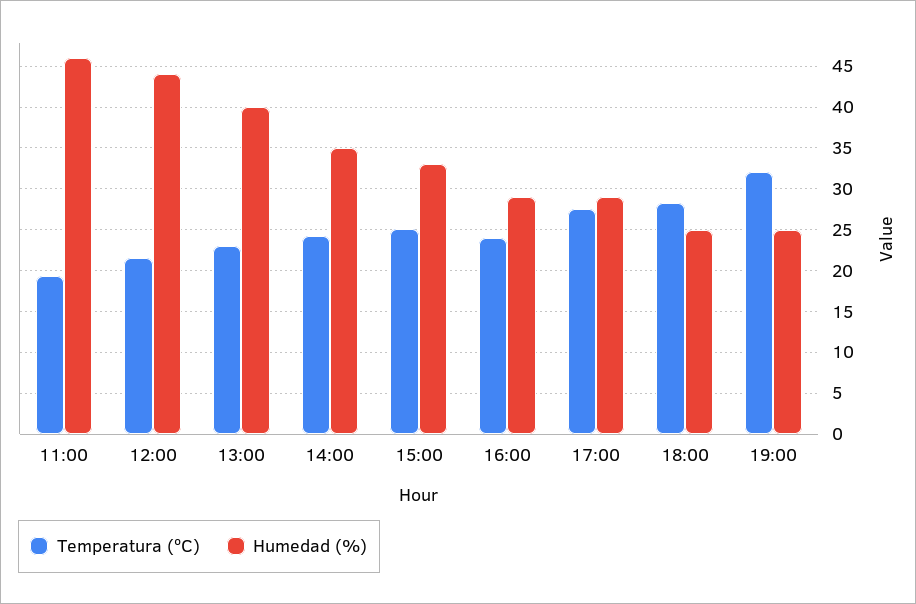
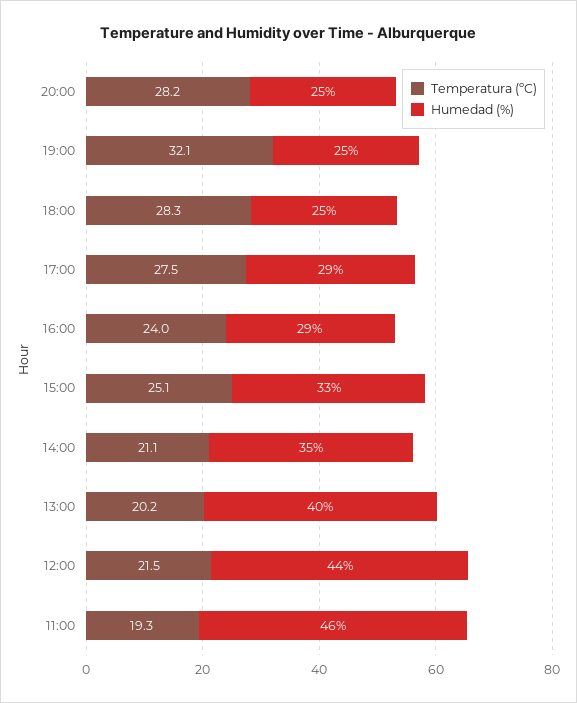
Temperatura (ºC), 13:00: 23 -> 20.2
Temperatura (ºC), 14:00: 24 -> 21.1
Temperatura (ºC), 20:00: none -> 28.2
Humedad (%), 20:00: none -> 25

